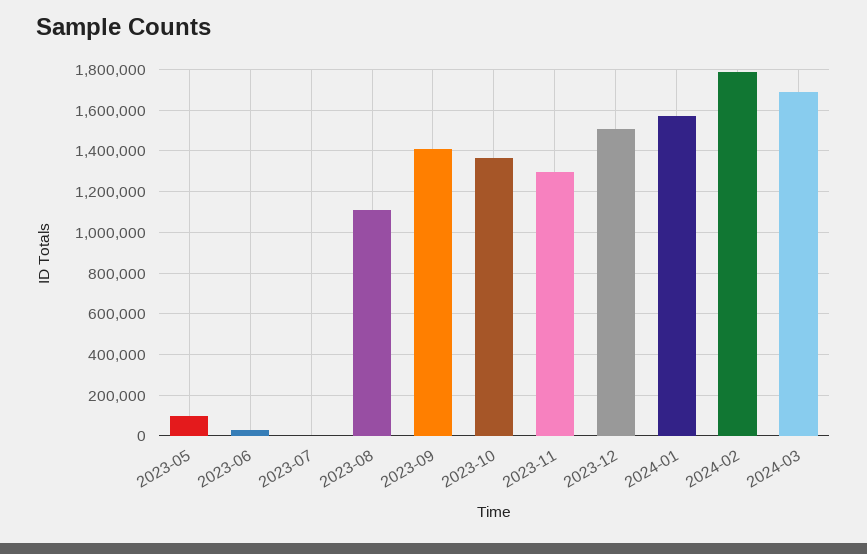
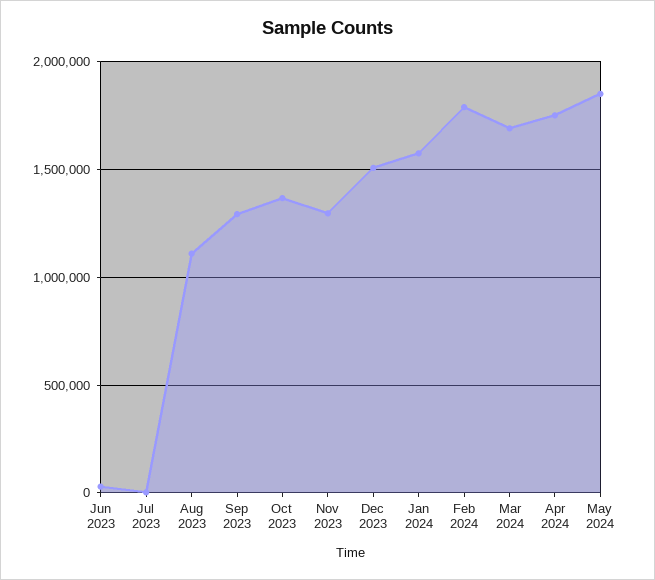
2023-05: 100000 -> none
2023-09: 1400000 -> 1300000
Apr 2024: none -> 1750000
May 2024: none -> 1850000

